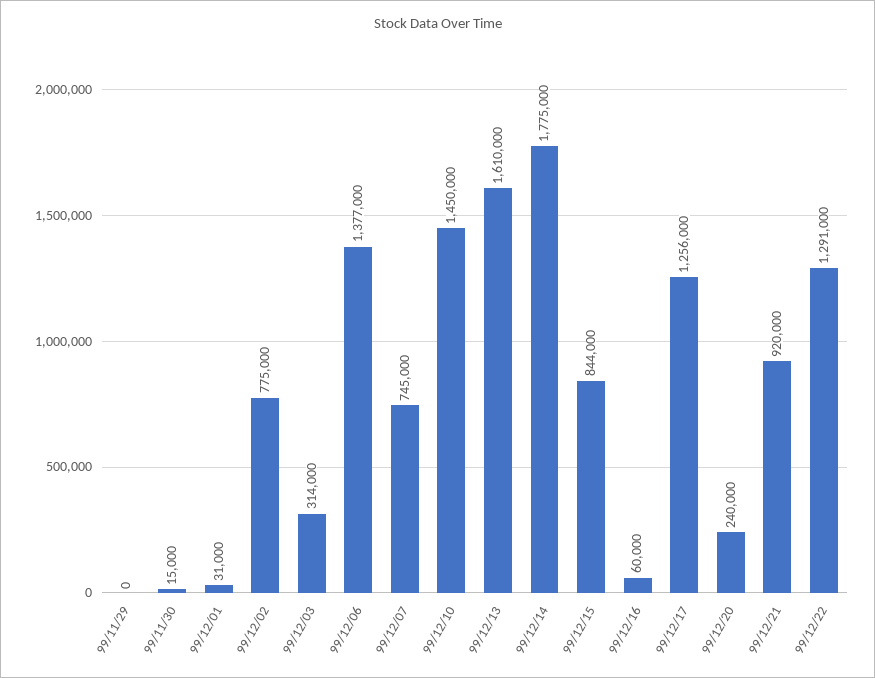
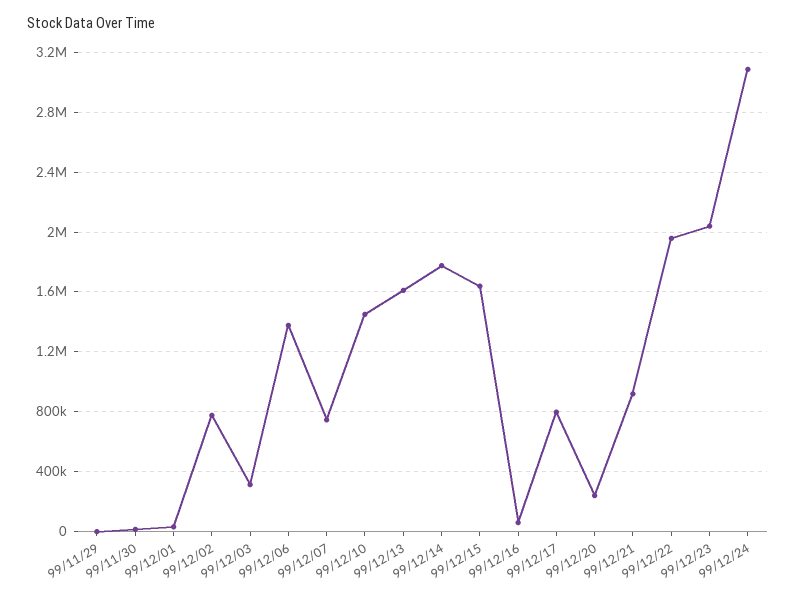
99/12/15: 844000 -> 1650000
99/12/17: 1256000 -> 800000
99/12/22: 1291000 -> 1950000
99/12/23: none -> 2050000
99/12/24: none -> 3100000

